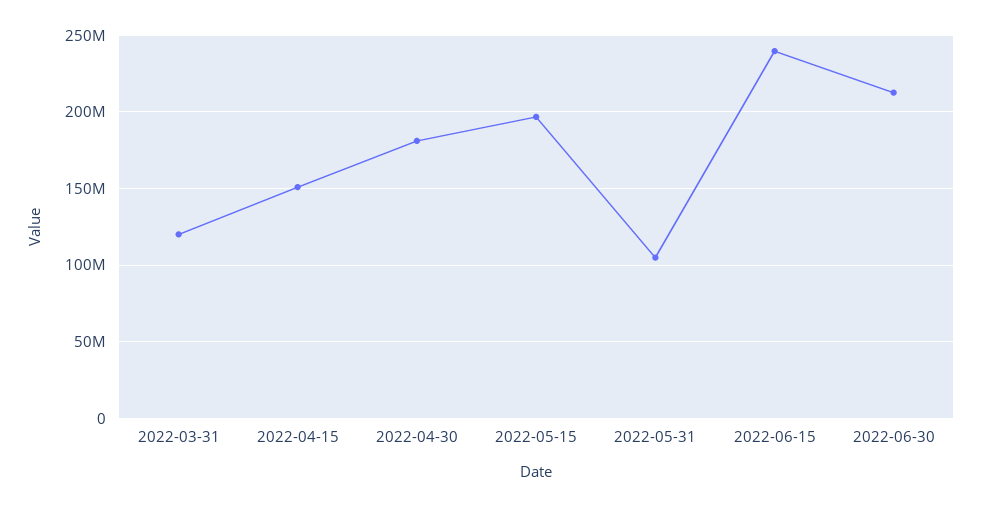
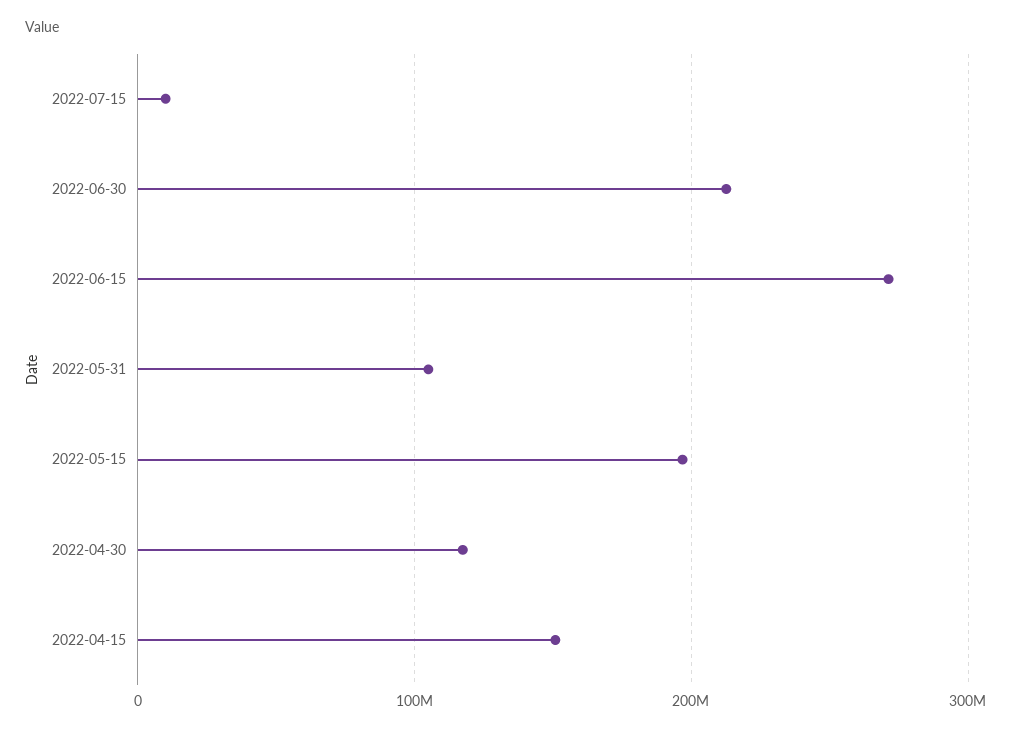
2022-03-31: 120000000 -> none
2022-04-30: 180000000 -> 120000000
2022-06-15: 240000000 -> 270000000
2022-07-15: none -> 10000000

